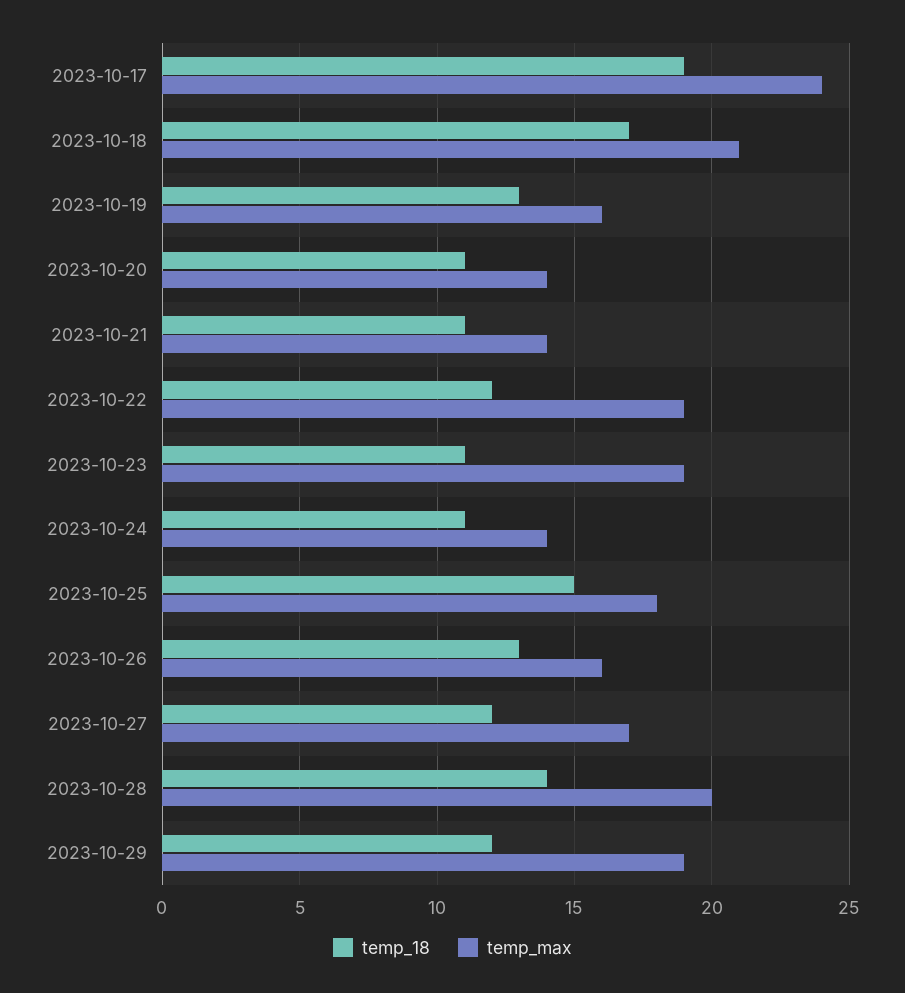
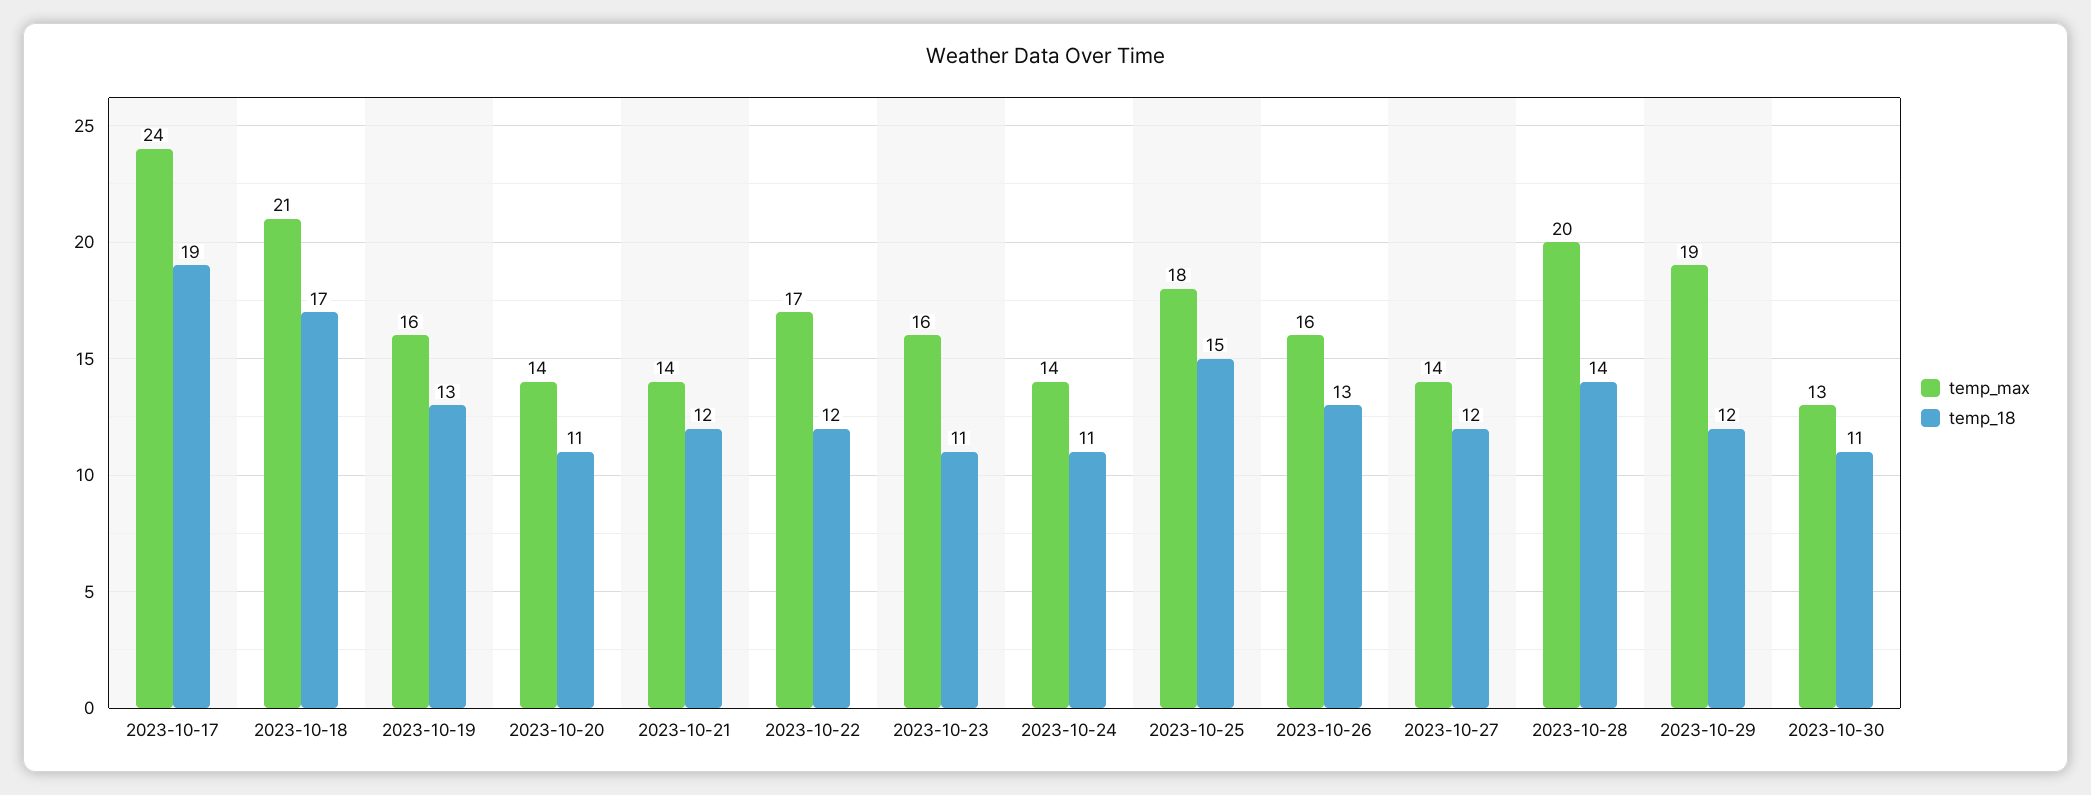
temp_18, 2023-10-21: 11 -> 12
temp_max, 2023-10-22: 19 -> 17
temp_max, 2023-10-23: 19 -> 16
temp_max, 2023-10-27: 17 -> 14
temp_max, 2023-10-30: none -> 13
temp_18, 2023-10-30: none -> 11

